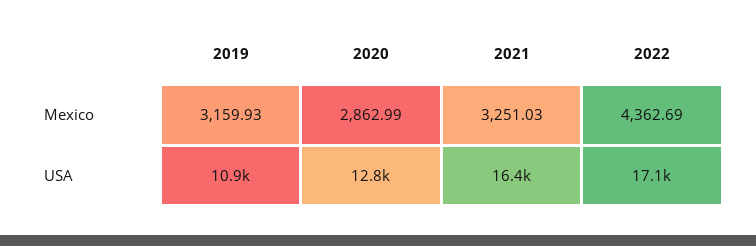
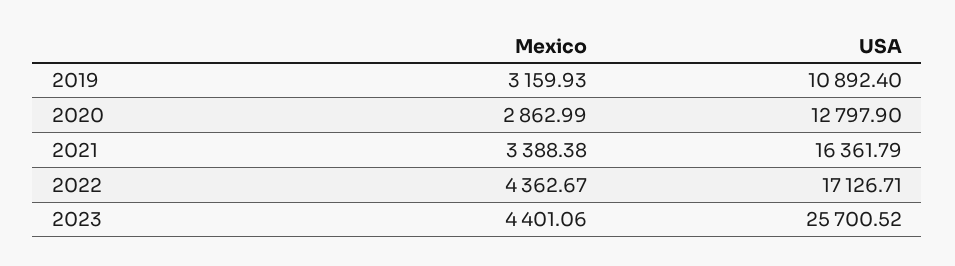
2021, Mexico: 3251.03 -> 3388.38
2022, Mexico: 4362.69 -> 4362.67
2023, Mexico: none -> 4401.06
2023, USA: none -> 25700.52

